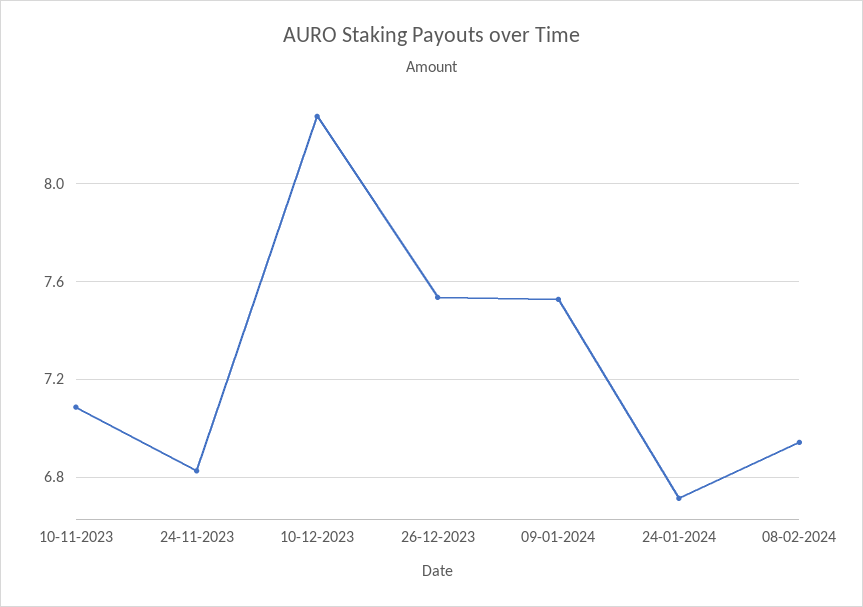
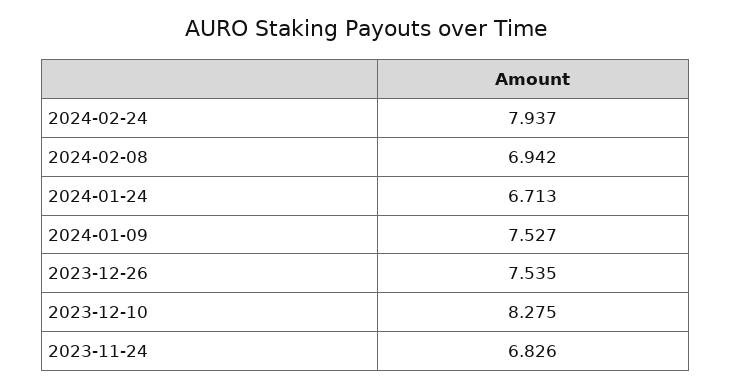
10-11-2023: 7.1 -> none
2024-02-24: none -> 7.937

